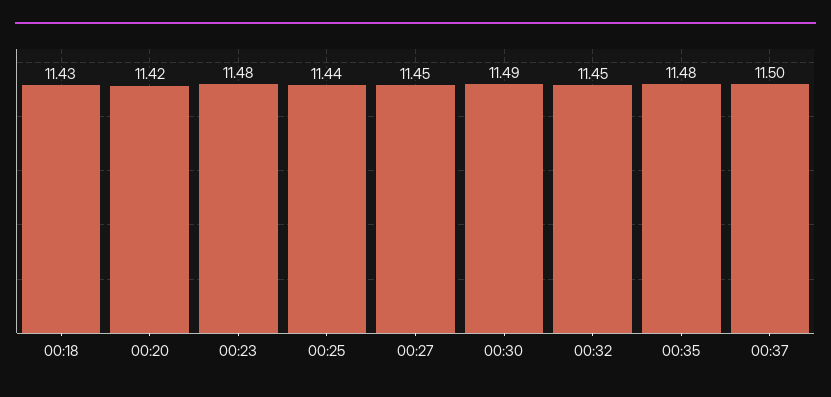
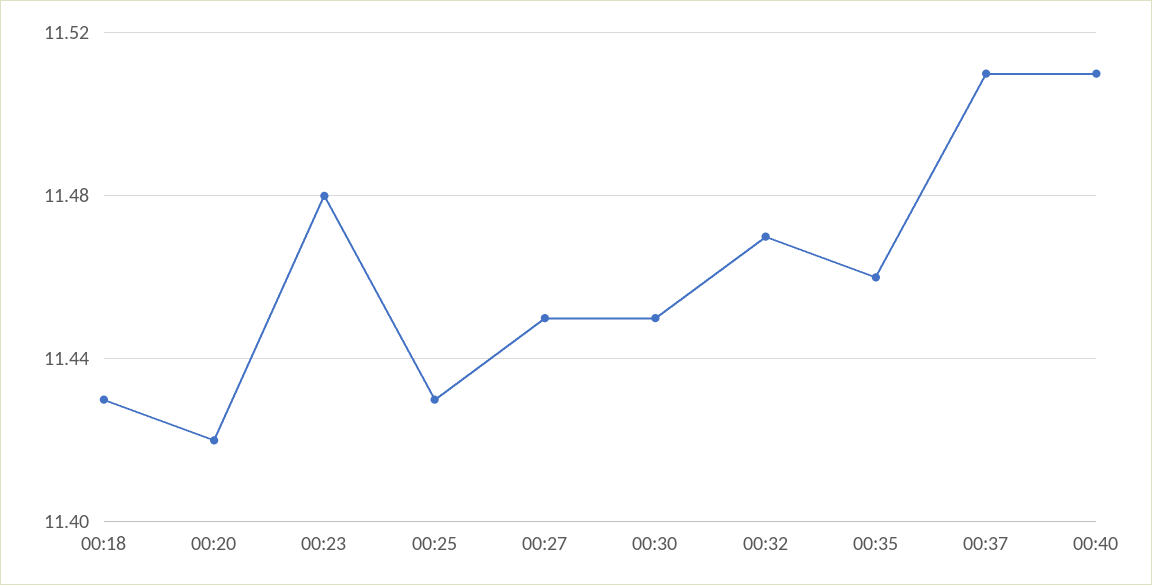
00:25: 11.44 -> 11.43
00:30: 11.49 -> 11.45
00:32: 11.45 -> 11.47
00:35: 11.48 -> 11.46
00:37: 11.5 -> 11.51
00:40: none -> 11.51

